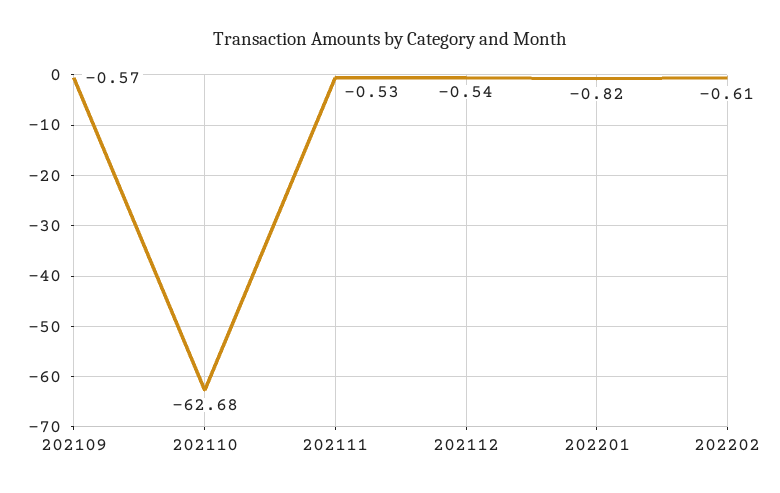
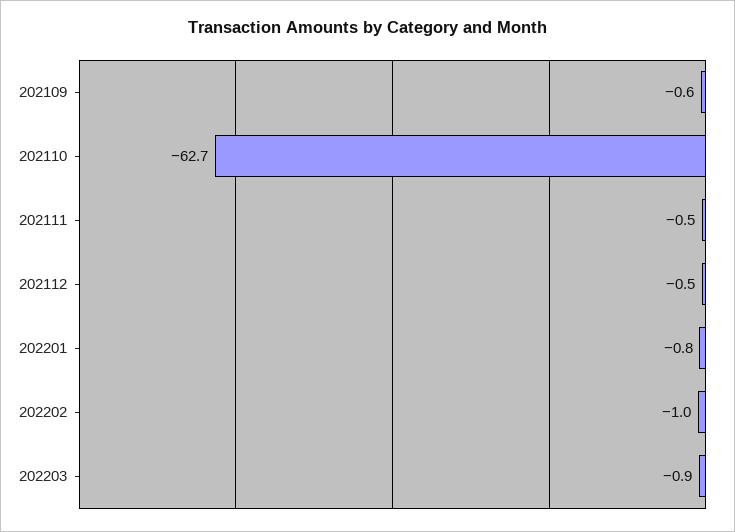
202202: -0.61 -> -1
202203: none -> -0.9

